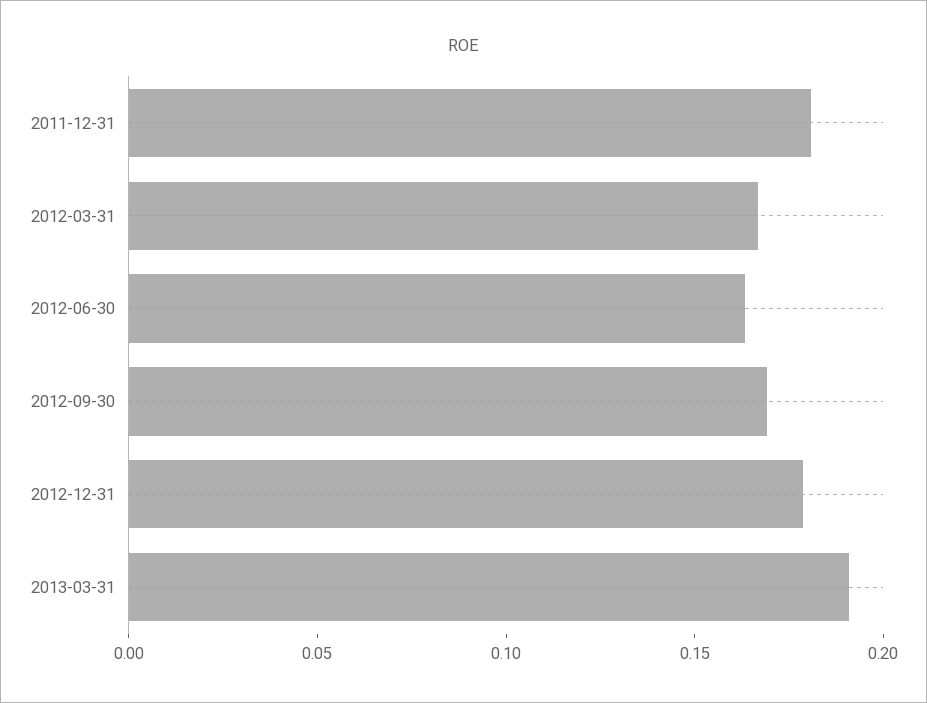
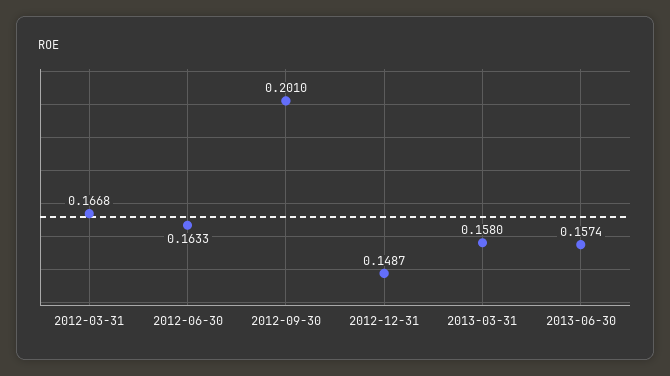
2011-12-31: 0.18 -> none
2012-09-30: 0.17 -> 0.201
2012-12-31: 0.18 -> 0.1487
2013-03-31: 0.19 -> 0.158
2013-06-30: none -> 0.1574

